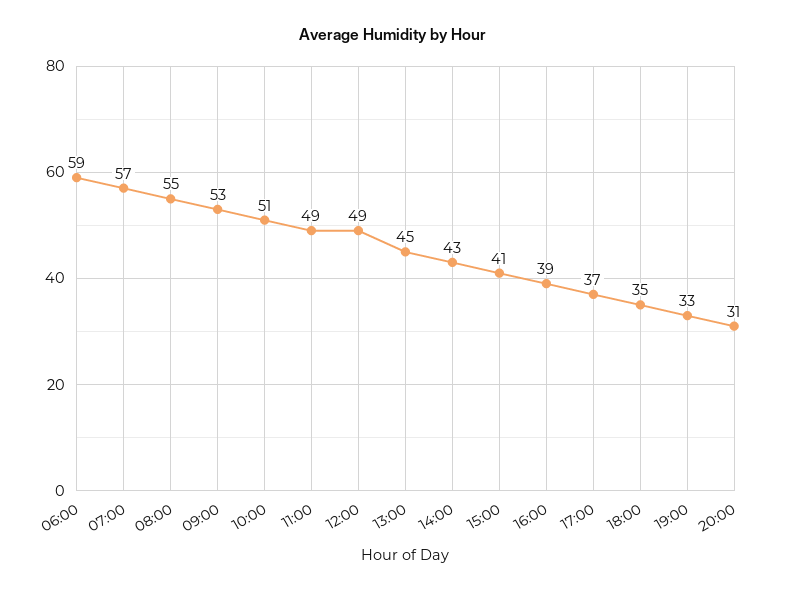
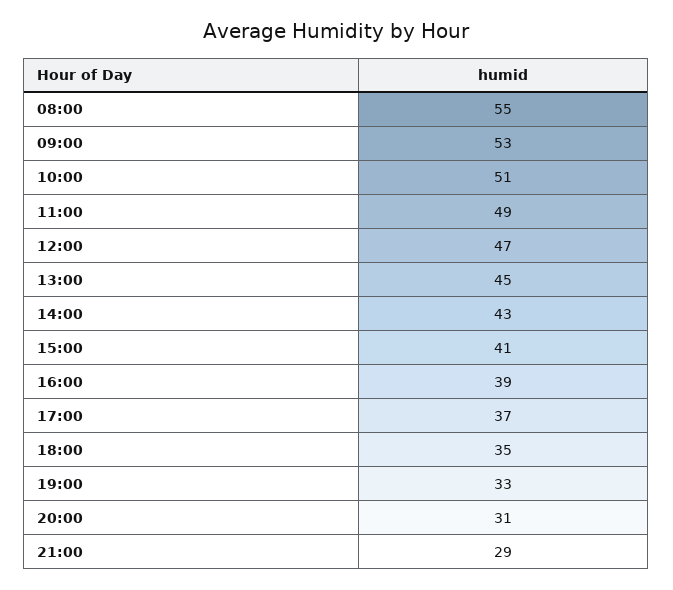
06:00: 59 -> none
07:00: 57 -> none
12:00: 49 -> 47
21:00: none -> 29

